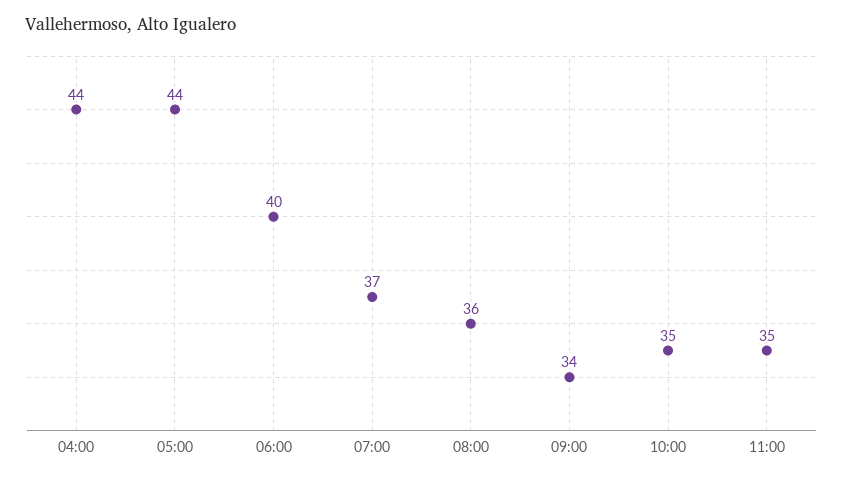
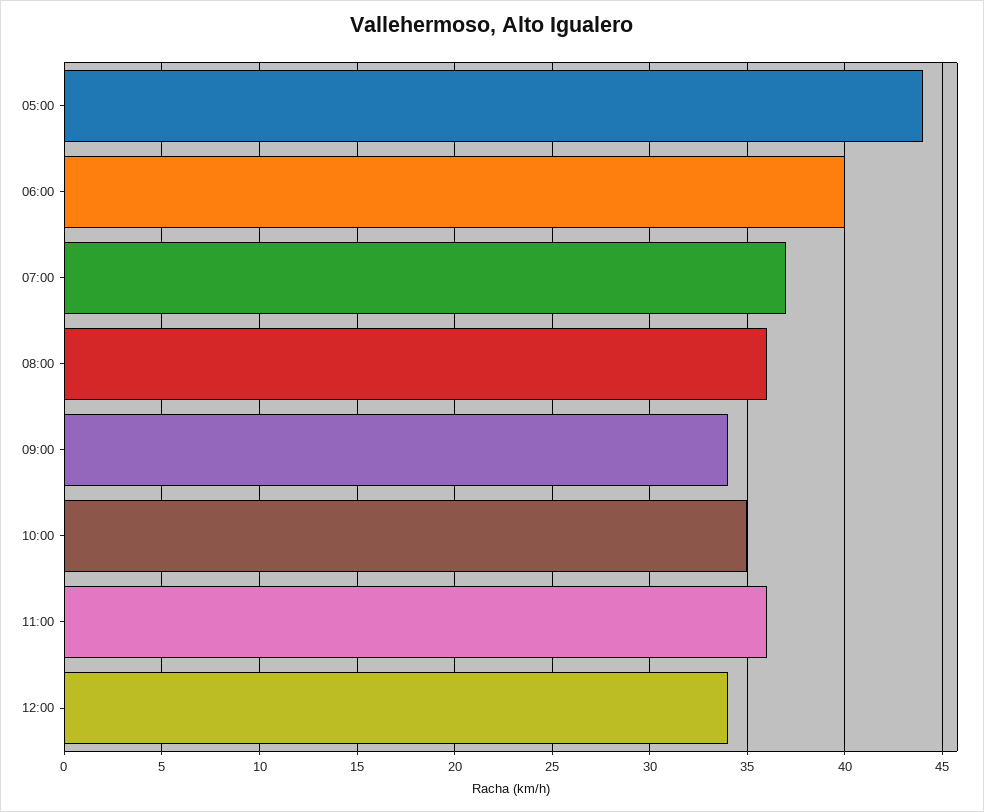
04:00: 44 -> none
11:00: 35 -> 36
12:00: none -> 34

